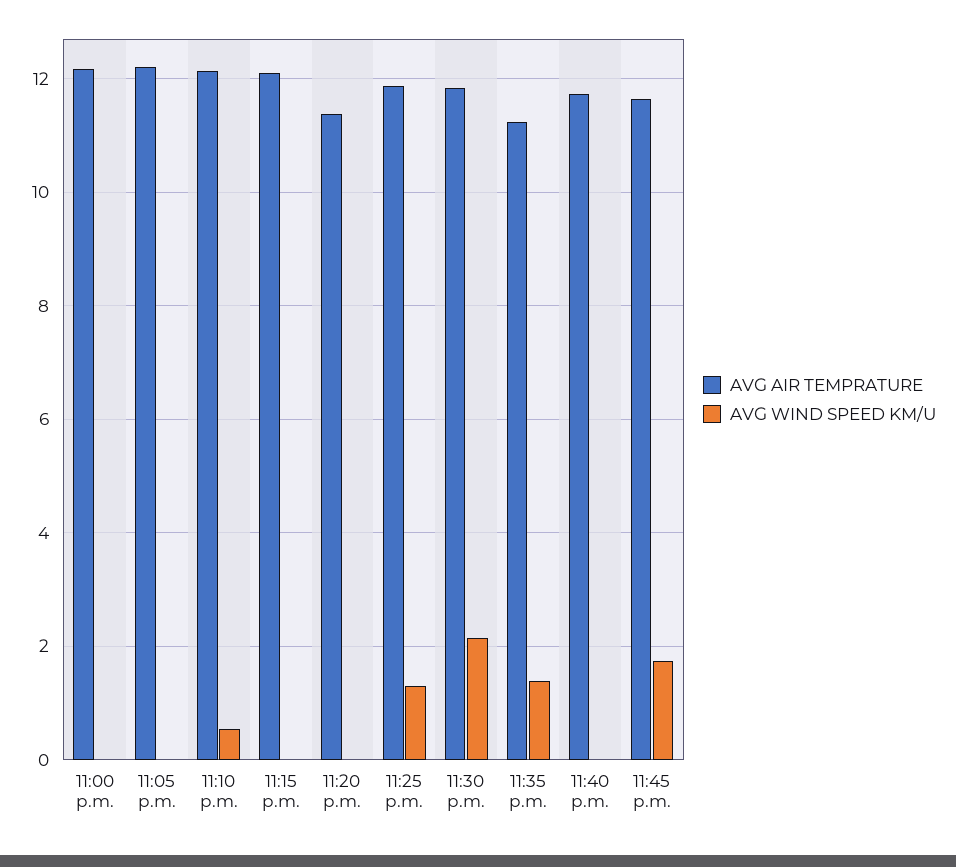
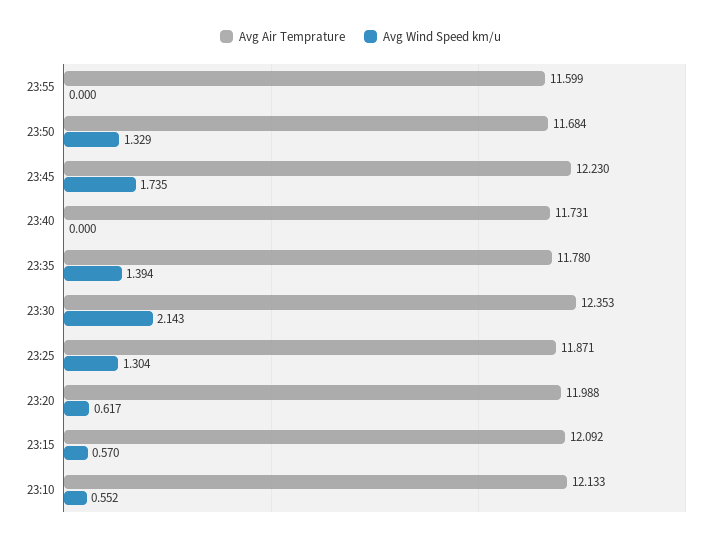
AVG AIR TEMPRATURE, 11:00 p.m.: 12.2 -> none
AVG WIND SPEED KM/U, 11:00 p.m.: 0 -> none
AVG AIR TEMPRATURE, 11:05 p.m.: 12.2 -> none
AVG WIND SPEED KM/U, 11:05 p.m.: 0 -> none
AVG WIND SPEED KM/U, 11:15 p.m.: 0 -> 0.57
AVG AIR TEMPRATURE, 11:20 p.m.: 11.4 -> 11.988
AVG WIND SPEED KM/U, 11:20 p.m.: 0 -> 0.617
AVG AIR TEMPRATURE, 11:30 p.m.: 11.8 -> 12.353
AVG AIR TEMPRATURE, 11:35 p.m.: 11.2 -> 11.78
AVG AIR TEMPRATURE, 11:45 p.m.: 11.6 -> 12.23
AVG AIR TEMPRATURE, 23:55: none -> 11.599
AVG WIND SPEED KM/U, 23:55: none -> 0
AVG AIR TEMPRATURE, 23:50: none -> 11.684
AVG WIND SPEED KM/U, 23:50: none -> 1.329

